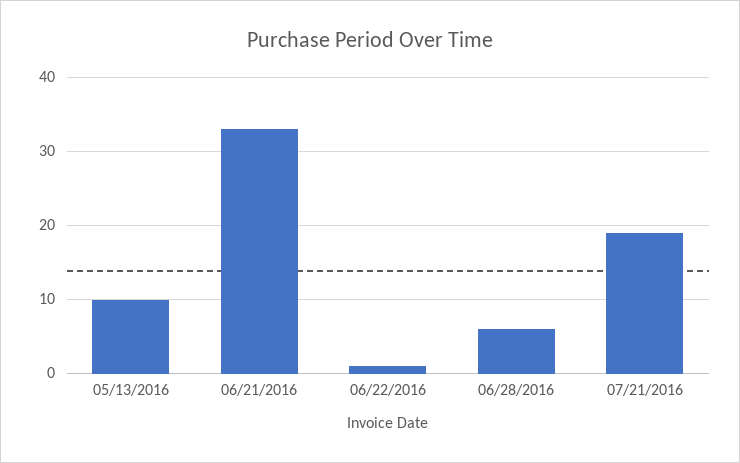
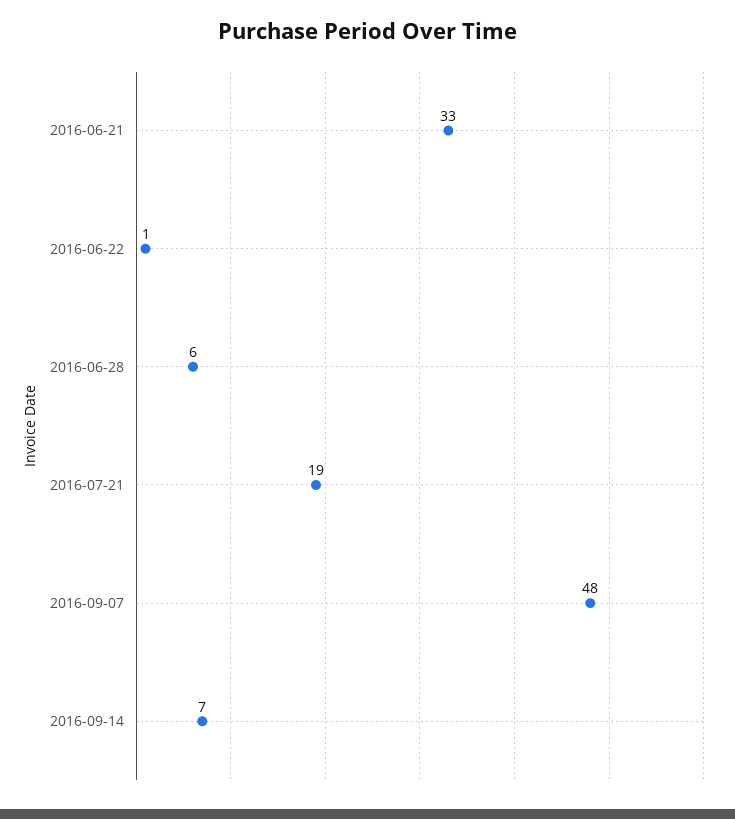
05/13/2016: 10 -> none
2016-09-07: none -> 48
2016-09-14: none -> 7

